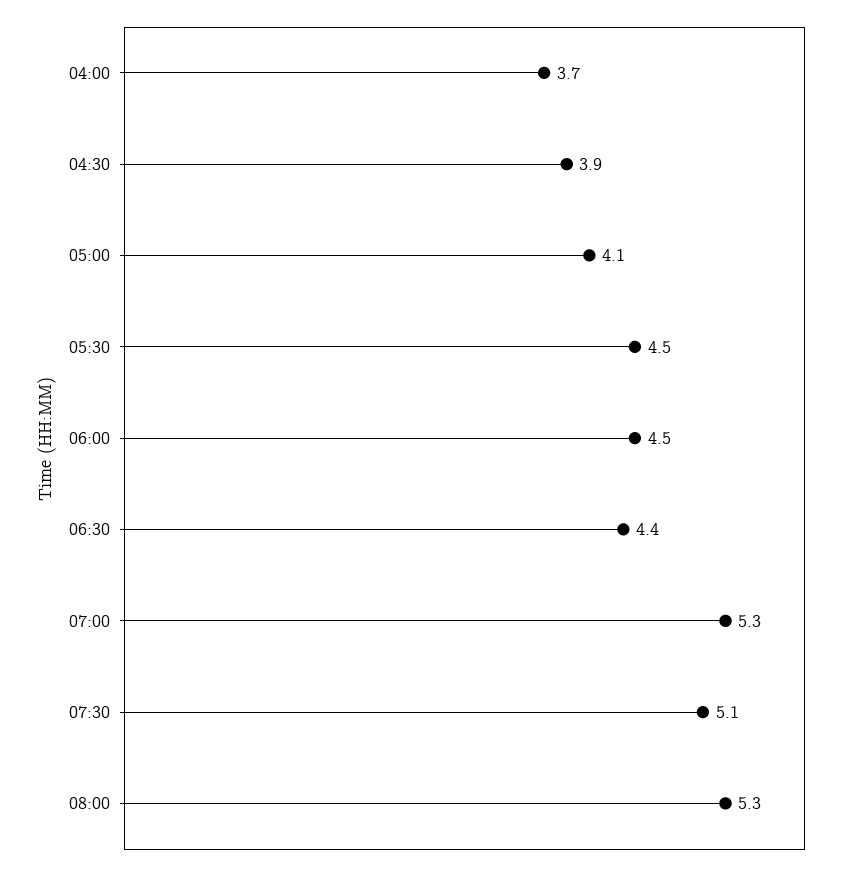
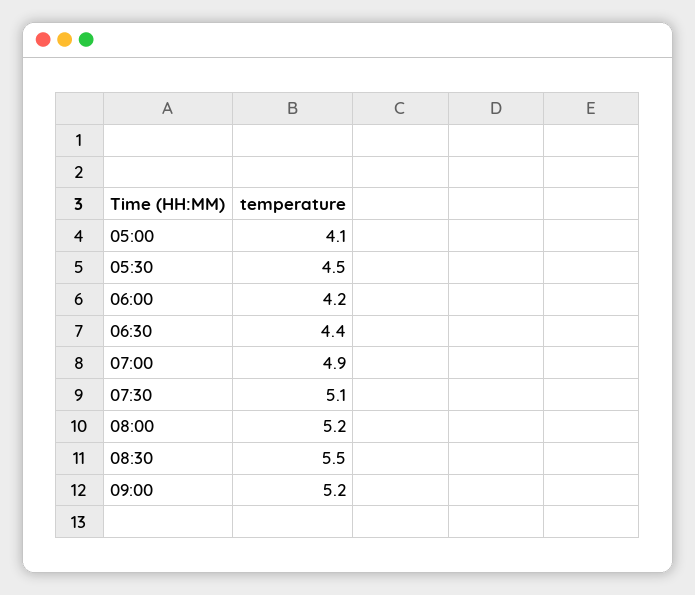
04:00: 3.7 -> none
04:30: 3.9 -> none
06:00: 4.5 -> 4.2
07:00: 5.3 -> 4.9
08:00: 5.3 -> 5.2
08:30: none -> 5.5
09:00: none -> 5.2

